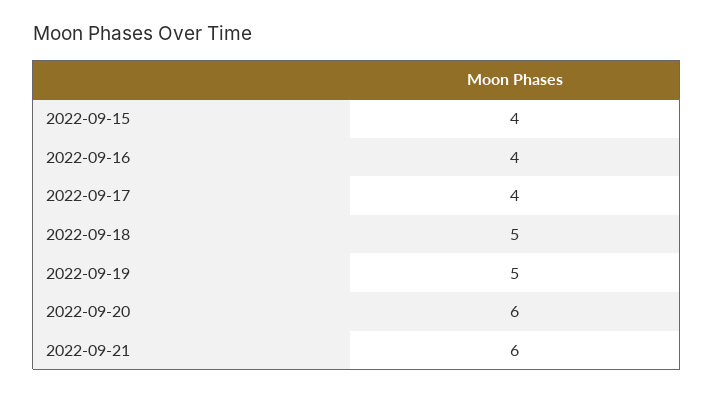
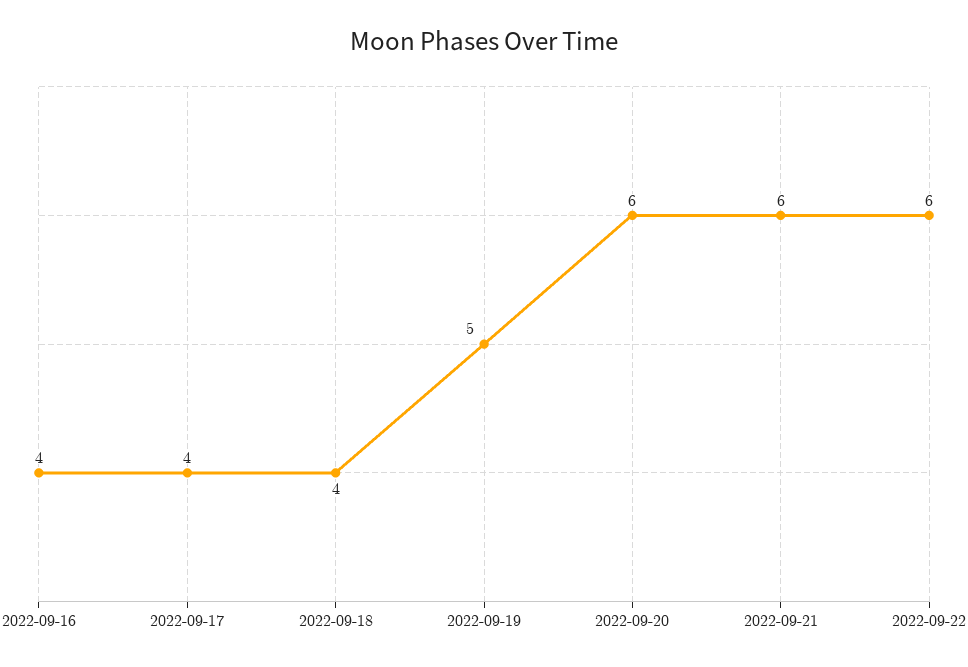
2022-09-15: 4 -> none
2022-09-18: 5 -> 4
2022-09-22: none -> 6

